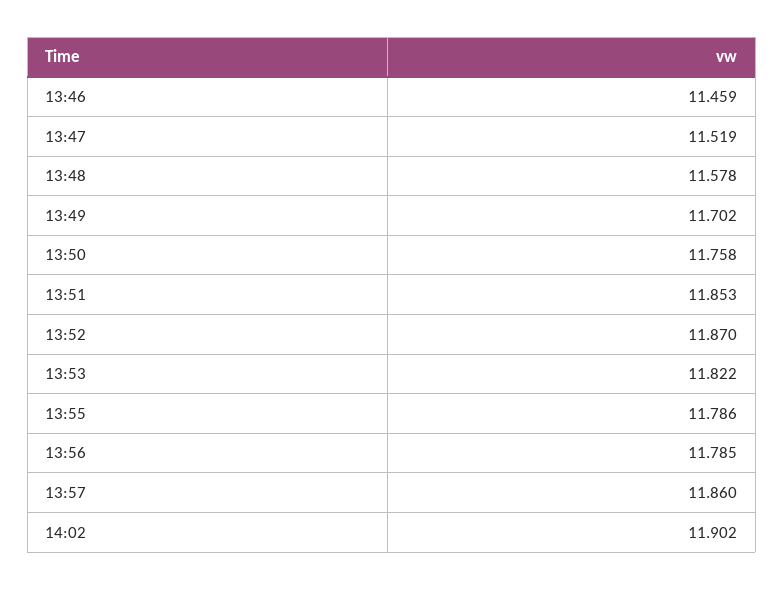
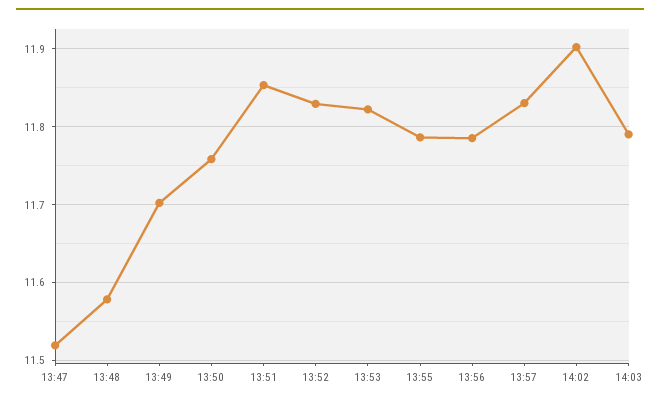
13:46: 11.459 -> none
13:52: 11.87 -> 11.83
13:57: 11.86 -> 11.83
14:03: none -> 11.79

